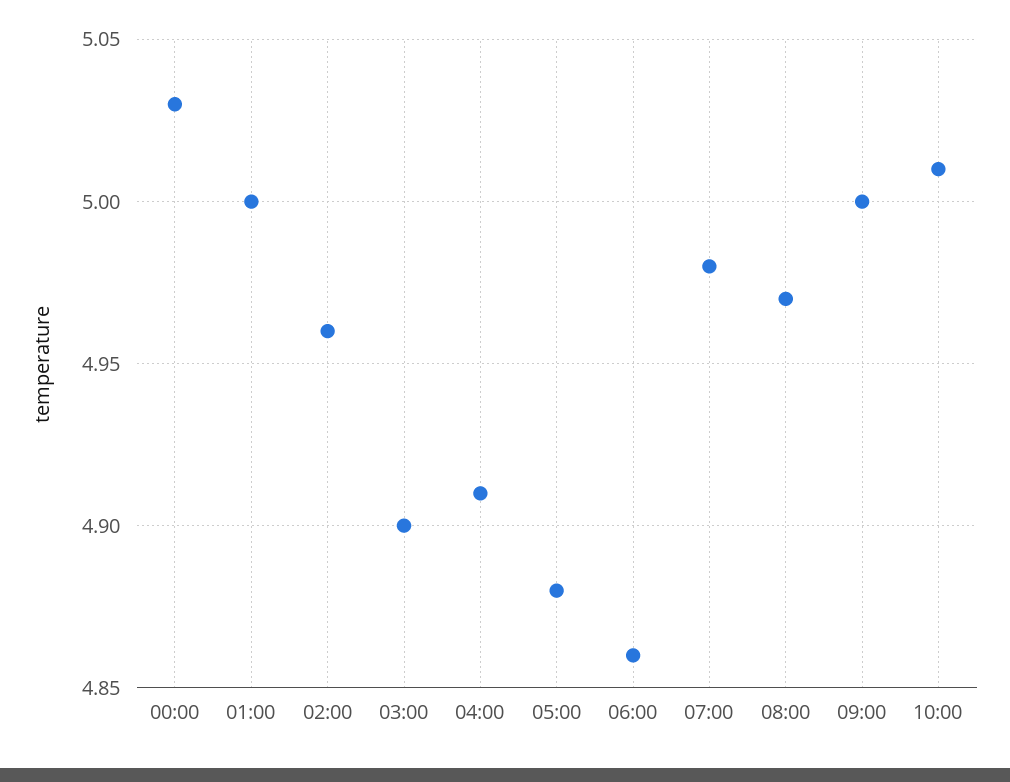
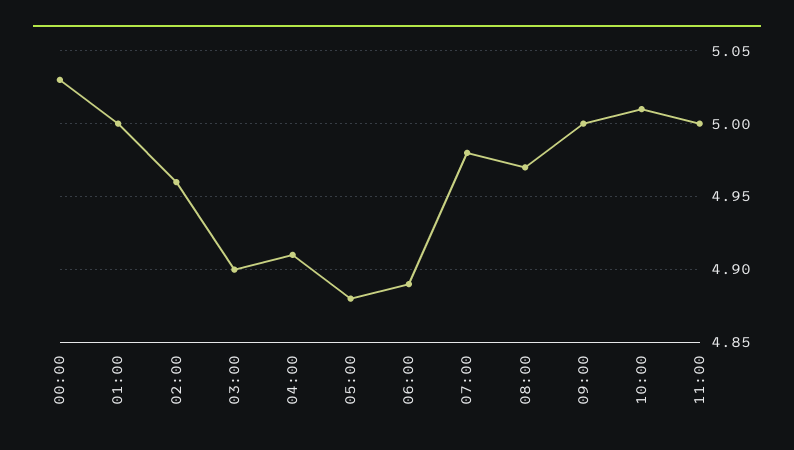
06:00: 4.86 -> 4.89
11:00: none -> 5

